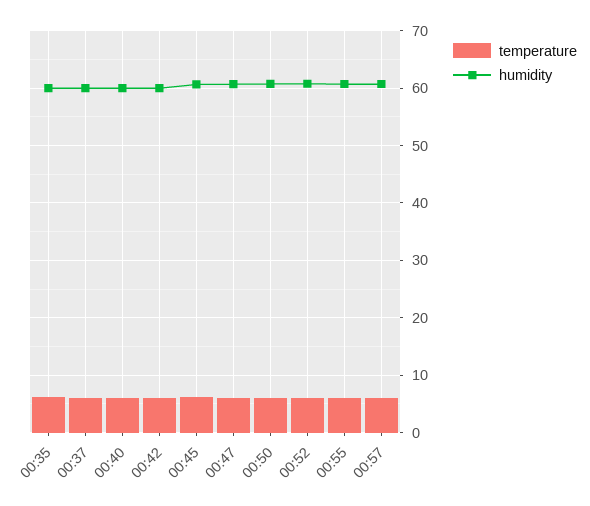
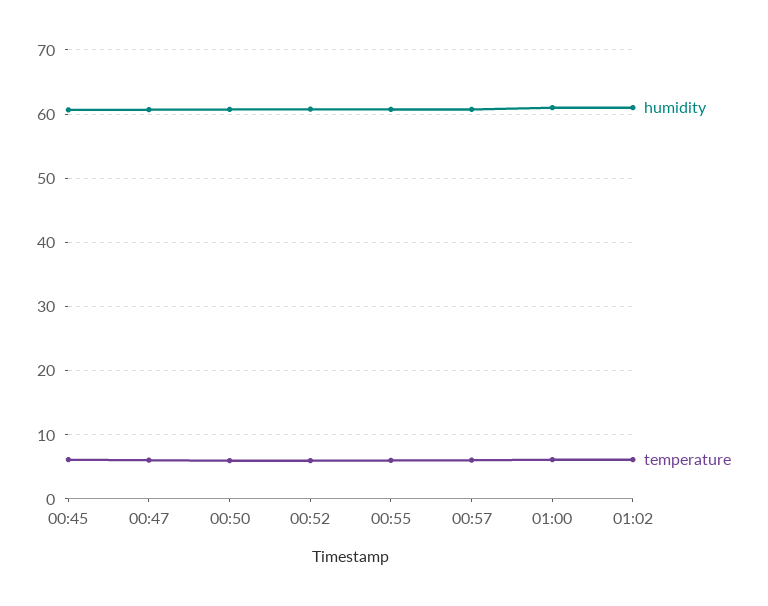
temperature, 00:35: 6 -> none
humidity, 00:35: 60 -> none
temperature, 00:37: 6 -> none
humidity, 00:37: 60 -> none
temperature, 00:40: 6 -> none
humidity, 00:40: 60 -> none
temperature, 00:42: 6 -> none
humidity, 00:42: 60 -> none
humidity, 01:00: none -> 61
temperature, 01:00: none -> 6
humidity, 01:02: none -> 61
temperature, 01:02: none -> 6

